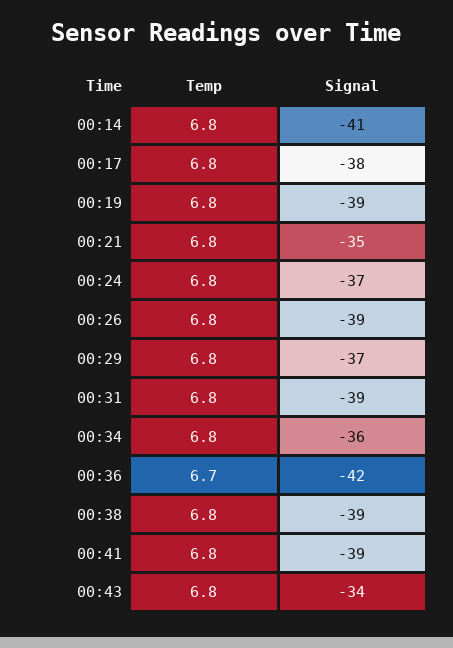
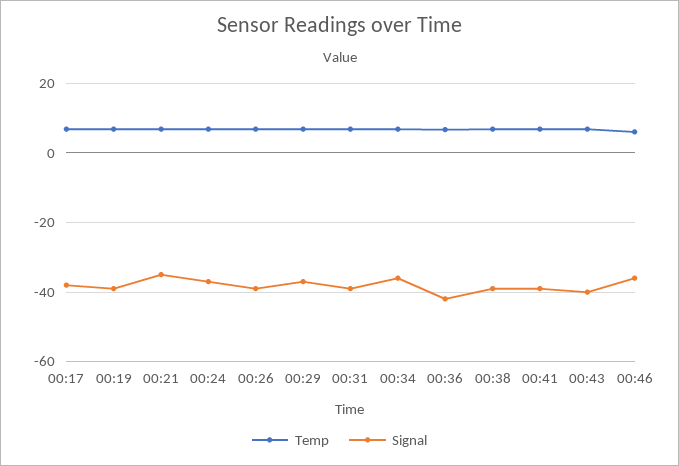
Temp, 00:14: 6.8 -> none
Signal, 00:14: -41 -> none
Signal, 00:43: -34 -> -40
Temp, 00:46: none -> 6
Signal, 00:46: none -> -36

